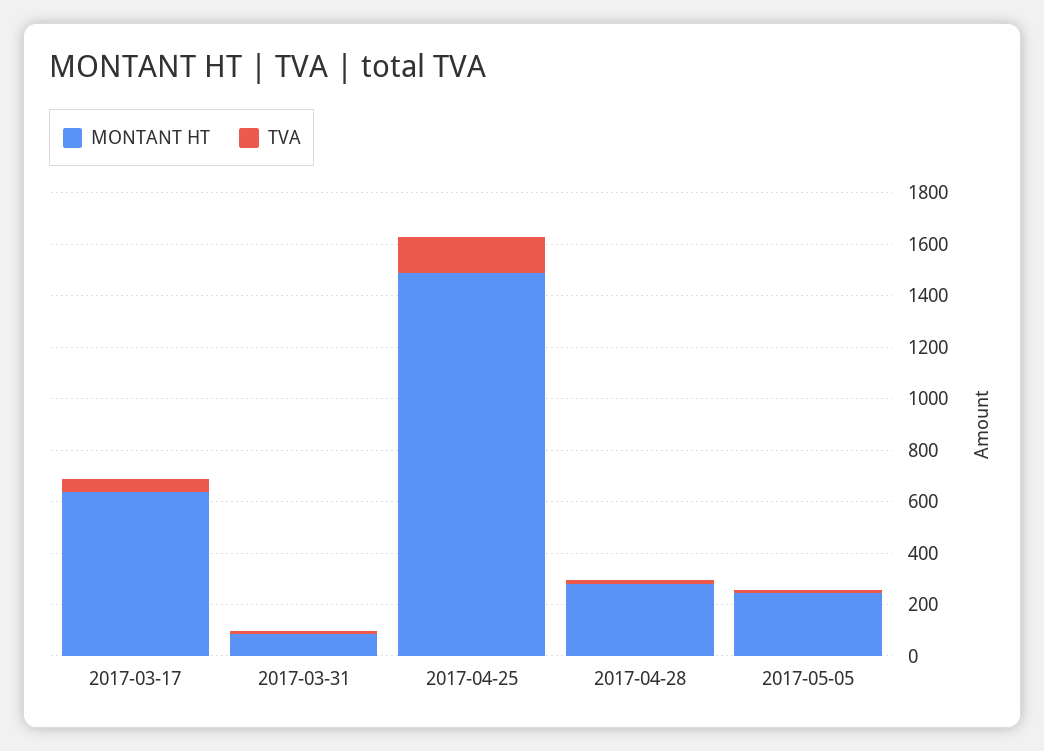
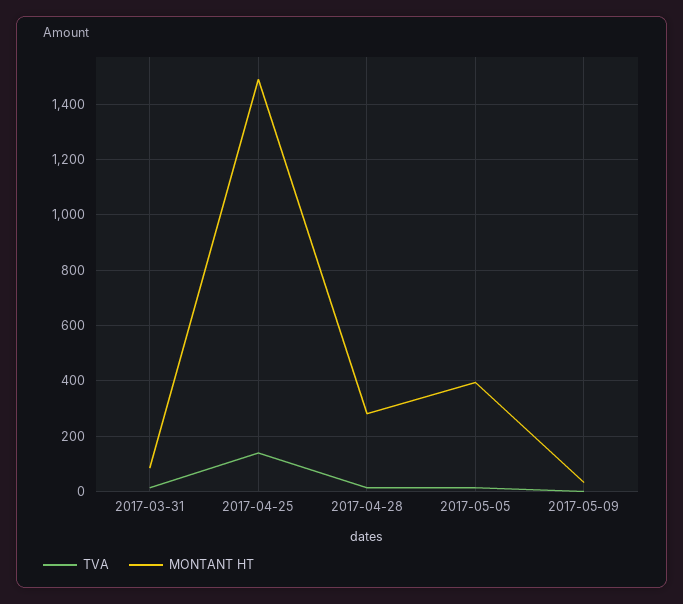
MONTANT HT, 2017-03-17: 650 -> none
TVA, 2017-03-17: 50 -> none
MONTANT HT, 2017-05-05: 250 -> 400
TVA, 2017-05-09: none -> 0
MONTANT HT, 2017-05-09: none -> 25

